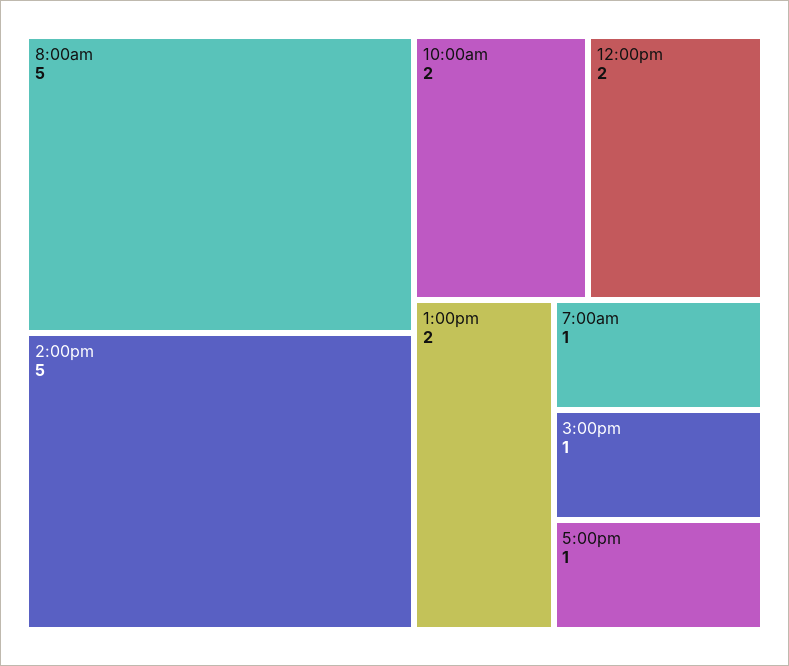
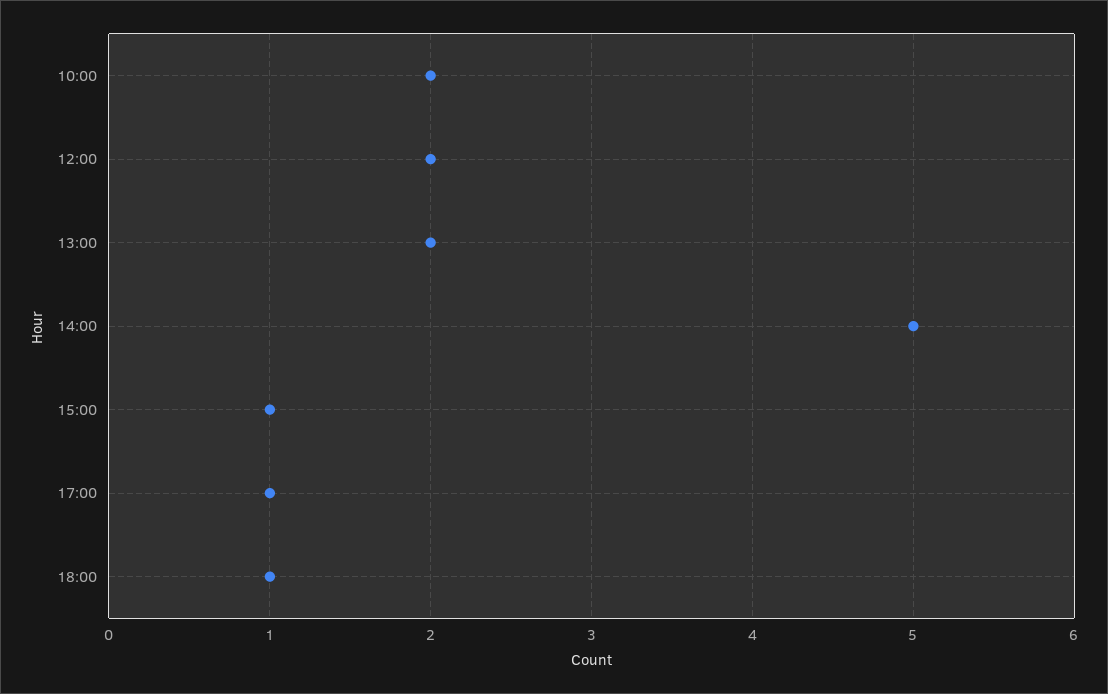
8:00am: 5 -> none
7:00am: 1 -> none
18:00: none -> 1

